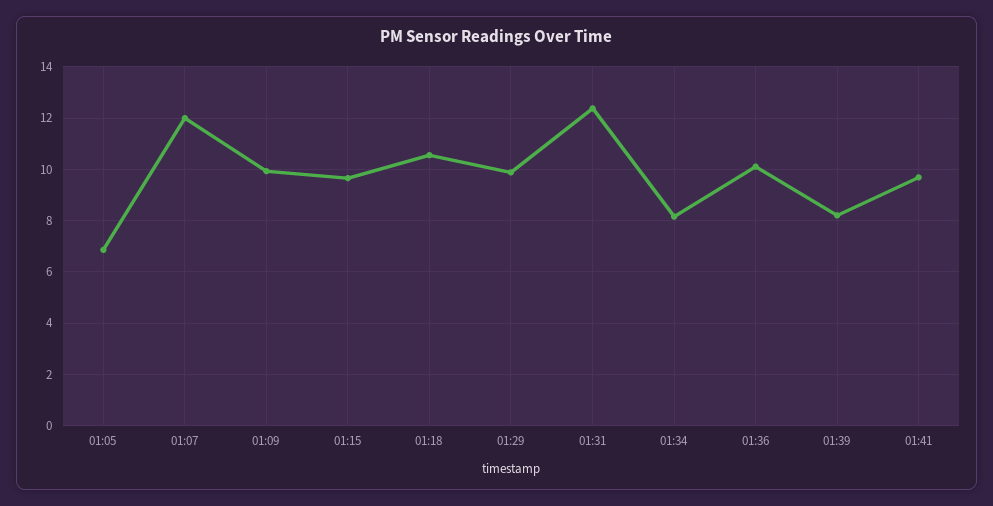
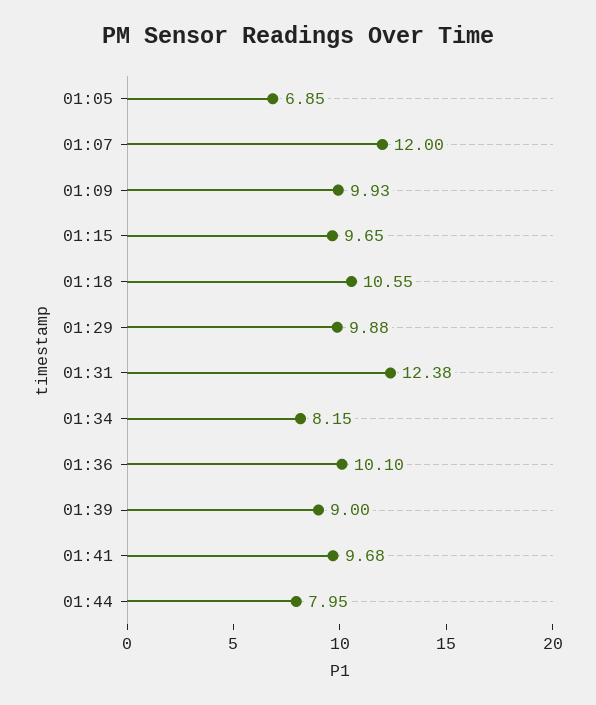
01:39: 8.25 -> 9
01:44: none -> 7.95

